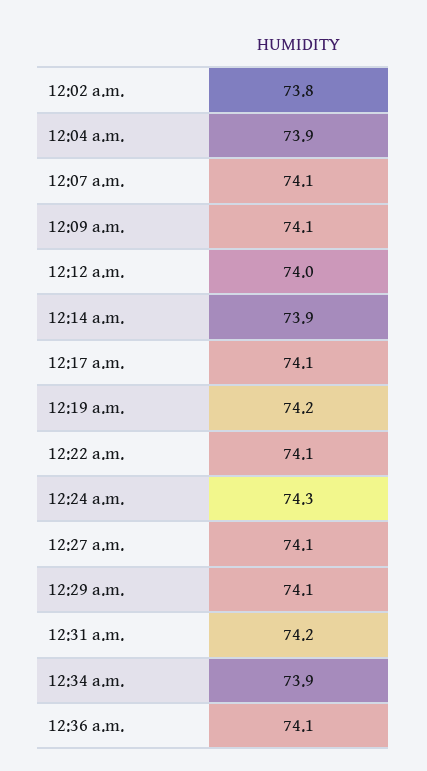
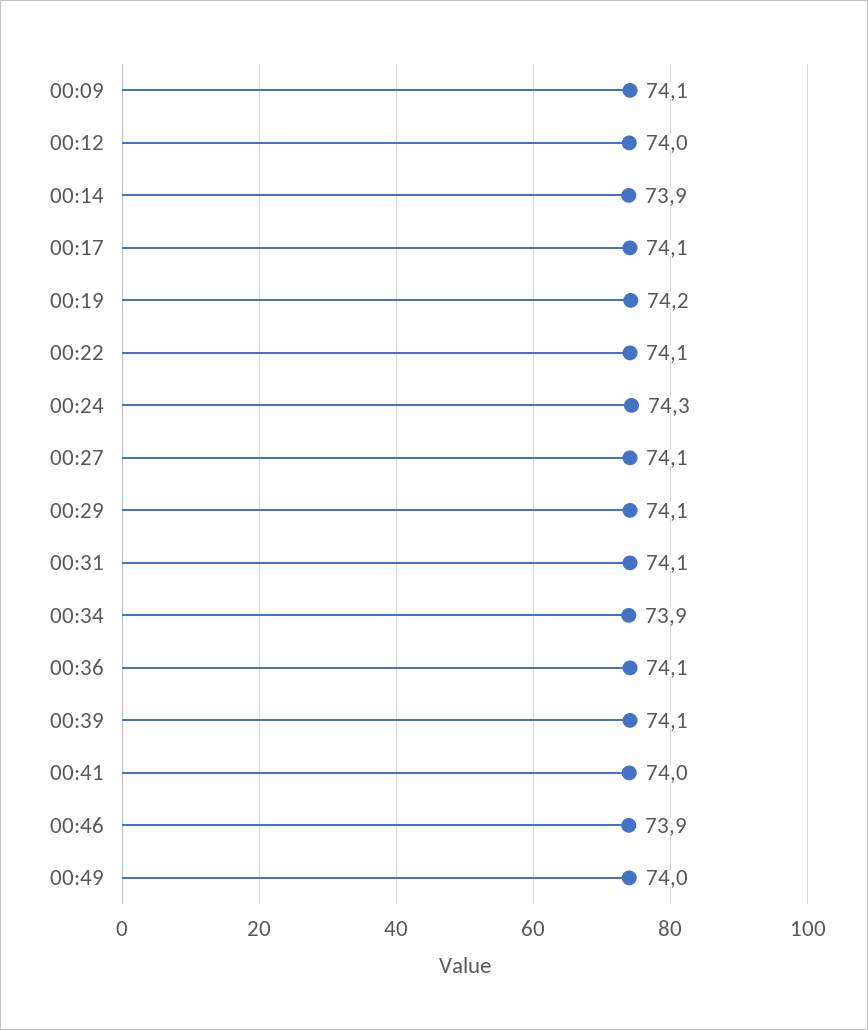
12:02 a.m.: 73.8 -> none
12:04 a.m.: 73.9 -> none
12:07 a.m.: 74.1 -> none
12:31 a.m.: 74.2 -> 74.1
00:39: none -> 74.1
00:41: none -> 74
00:46: none -> 73.9
00:49: none -> 74

